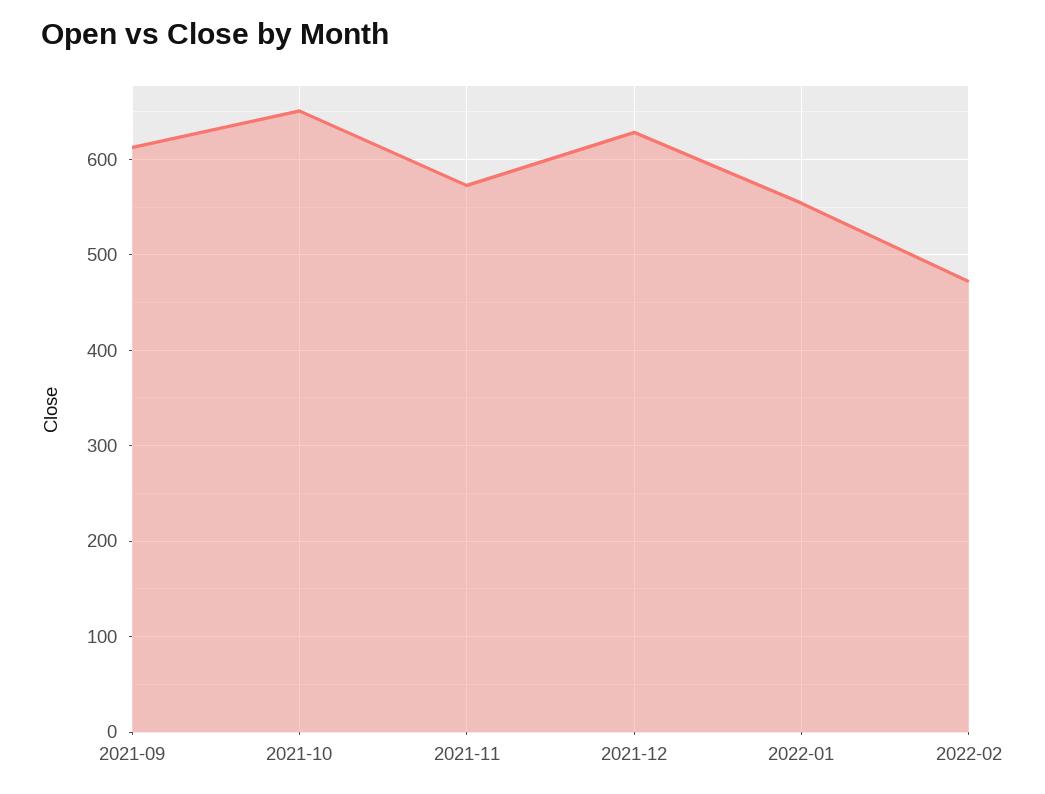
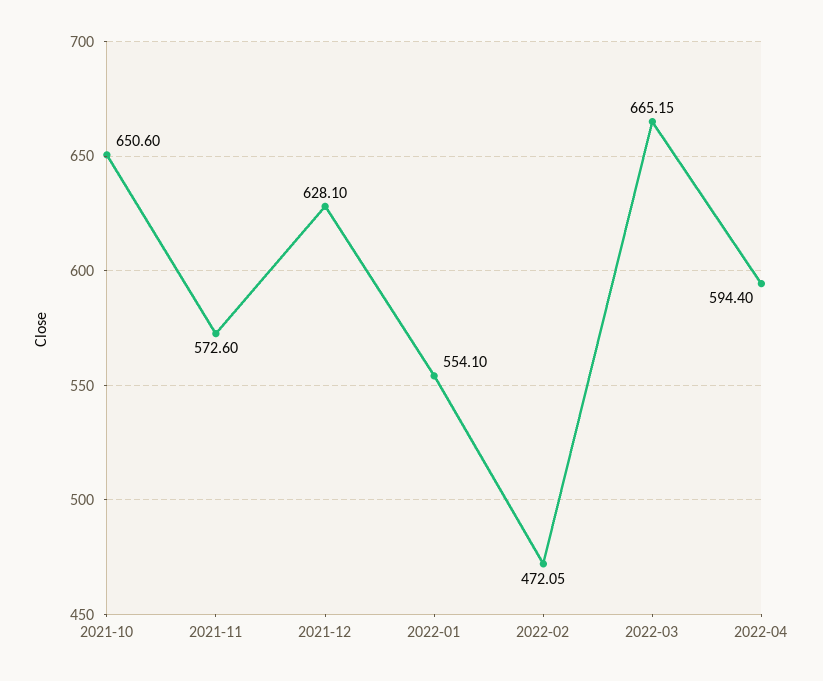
2021-09: 610 -> none
2022-03: none -> 665.15
2022-04: none -> 594.4

